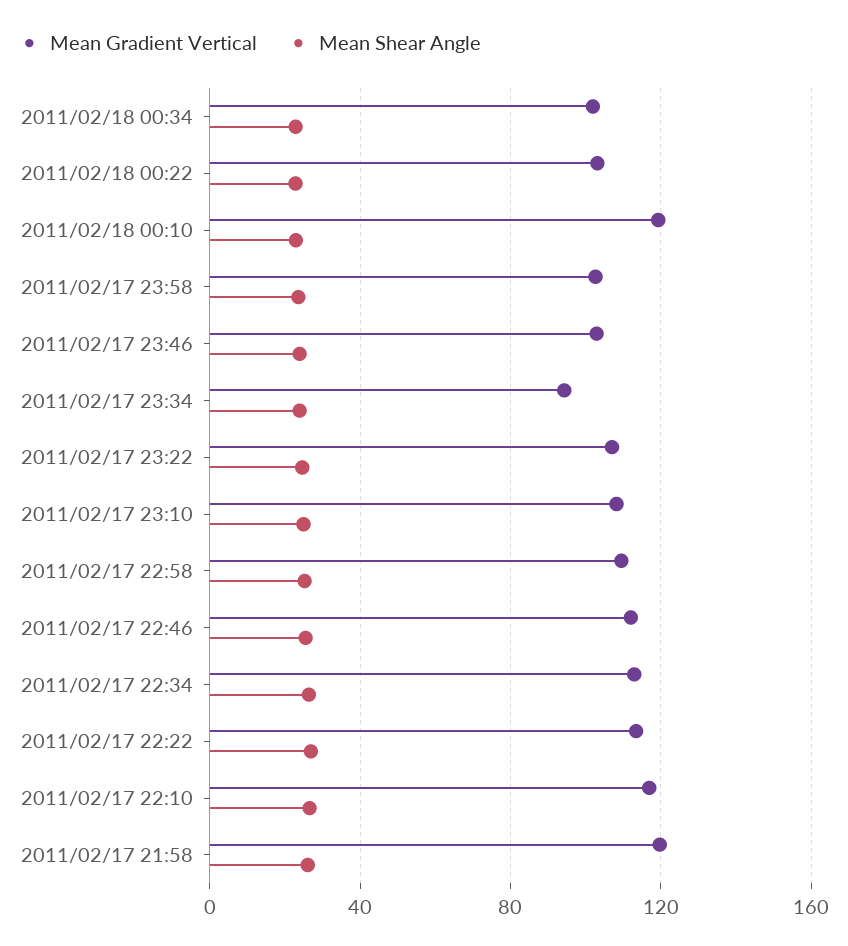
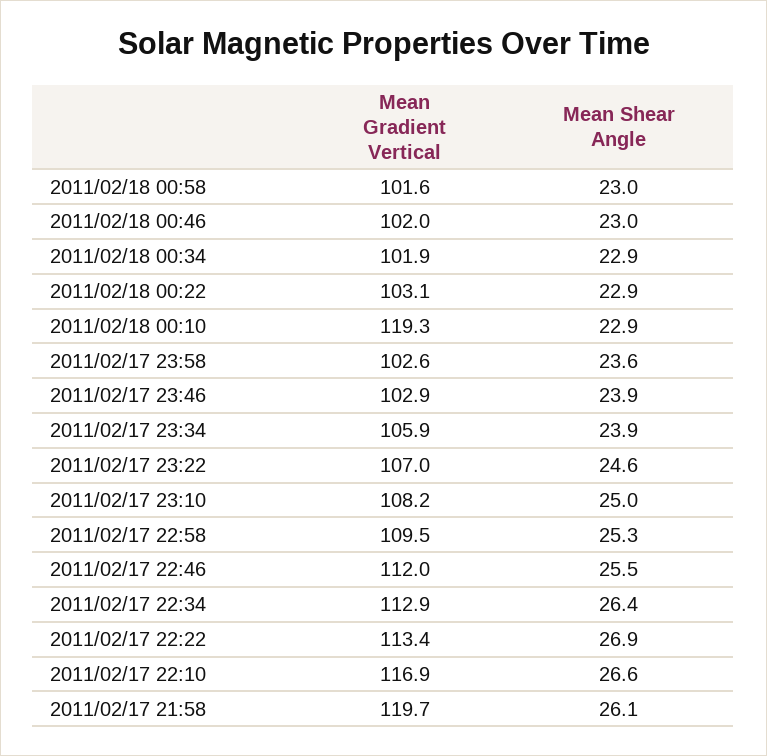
Mean Gradient Vertical, 2011/02/17 23:34: 95 -> 105.9
Mean Gradient Vertical, 2011/02/18 00:58: none -> 101.6
Mean Shear Angle, 2011/02/18 00:58: none -> 23
Mean Gradient Vertical, 2011/02/18 00:46: none -> 102
Mean Shear Angle, 2011/02/18 00:46: none -> 23

